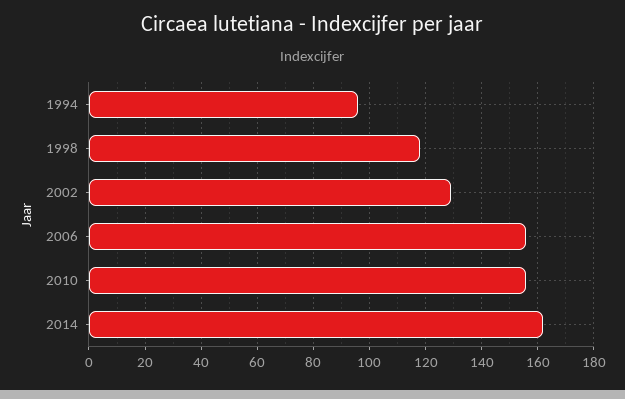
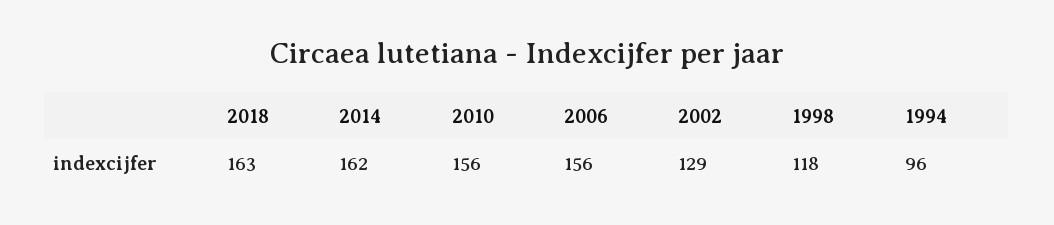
2018: none -> 163

